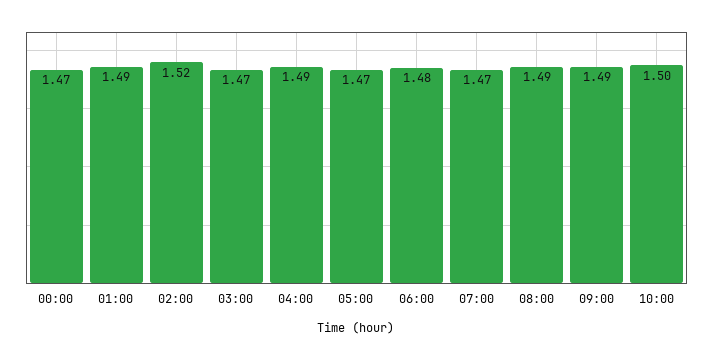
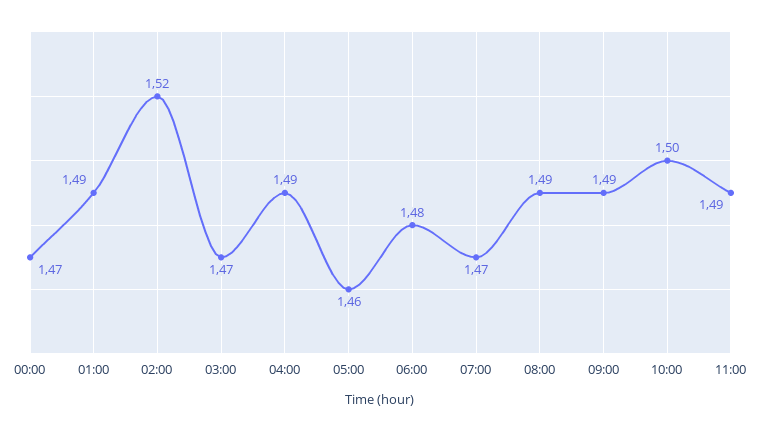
05:00: 1.47 -> 1.46
11:00: none -> 1.49

